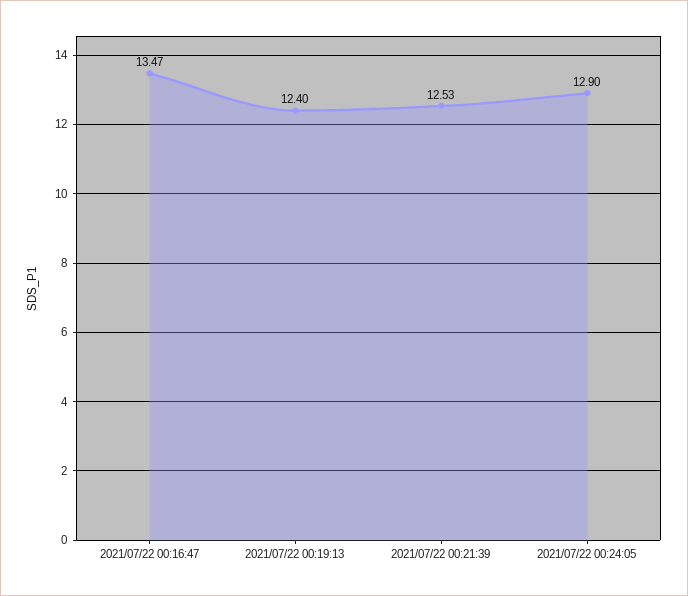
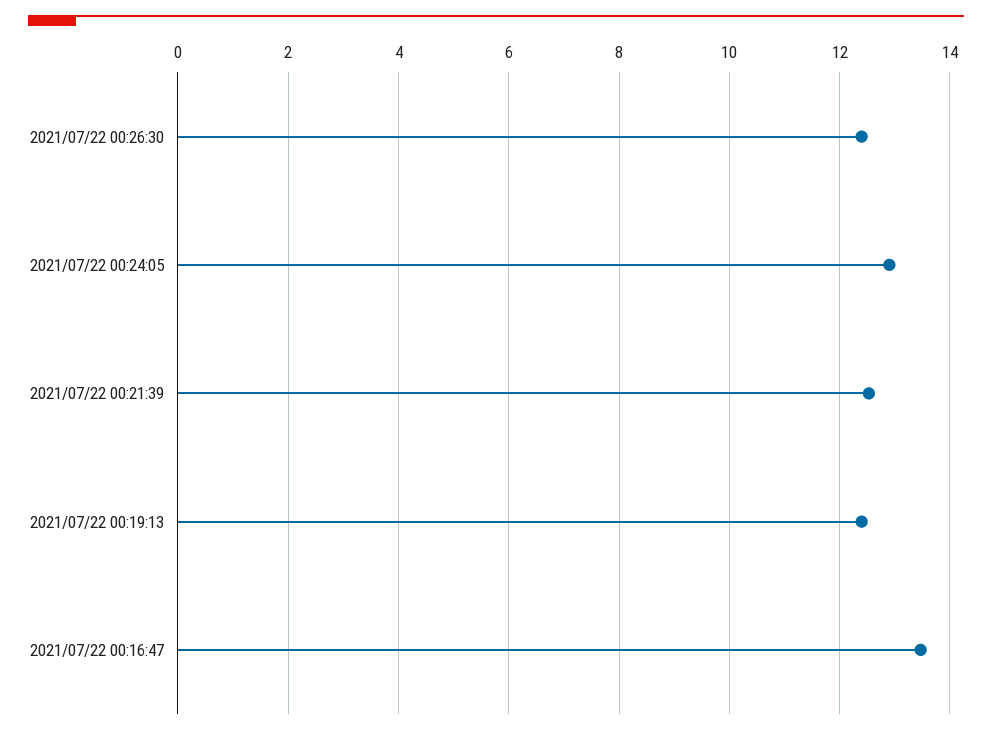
2021/07/22 00:26:30: none -> 12.4

